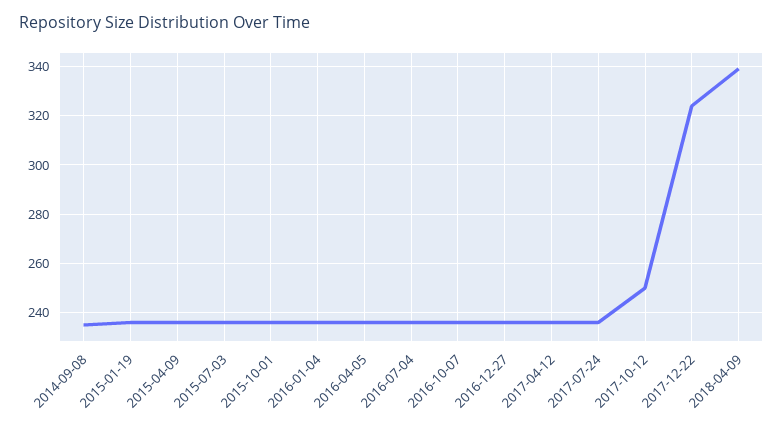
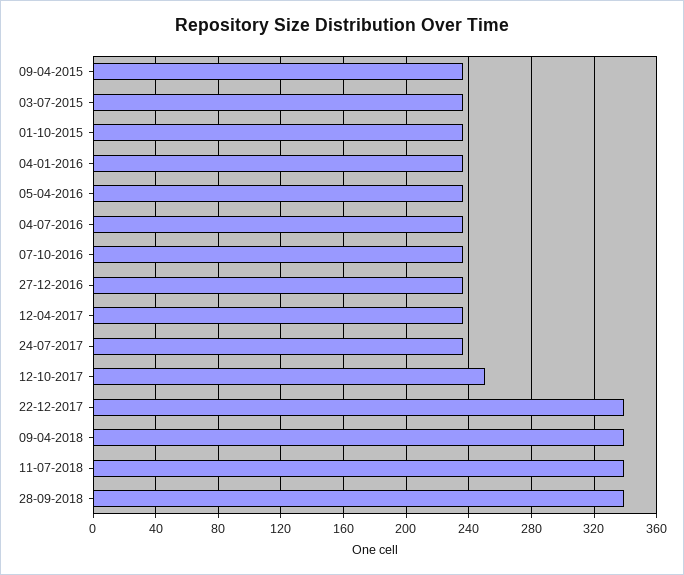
2014-09-08: 235 -> none
2015-01-19: 235 -> none
2017-12-22: 325 -> 340
11-07-2018: none -> 340
28-09-2018: none -> 340

